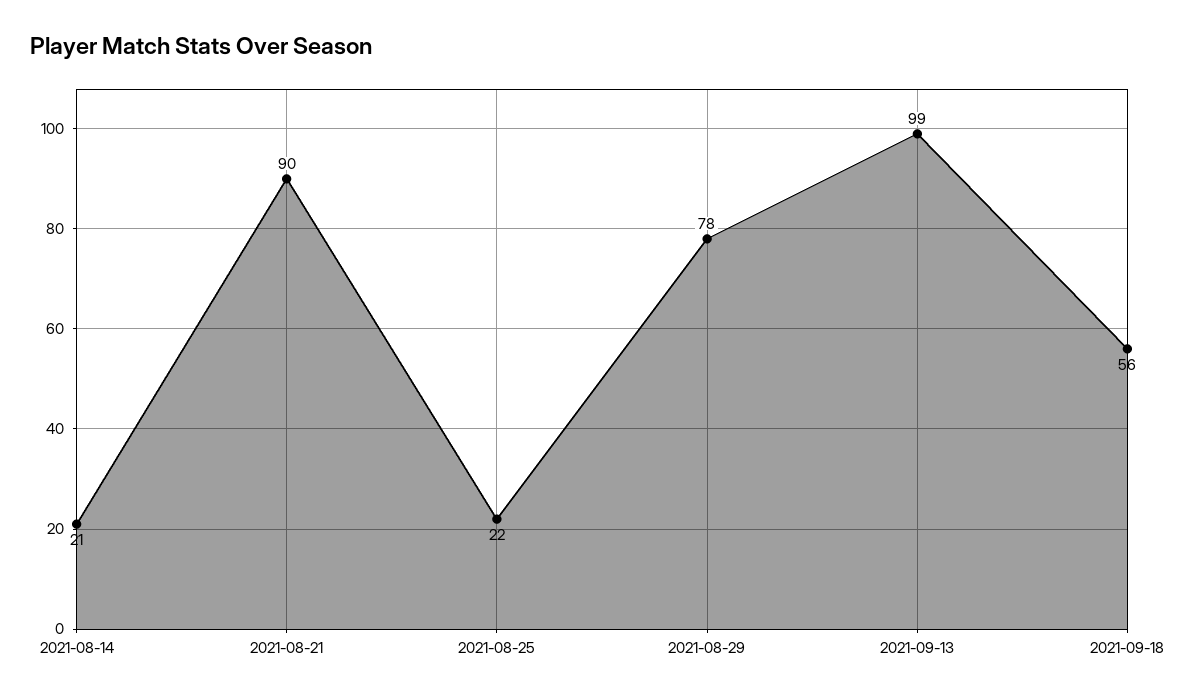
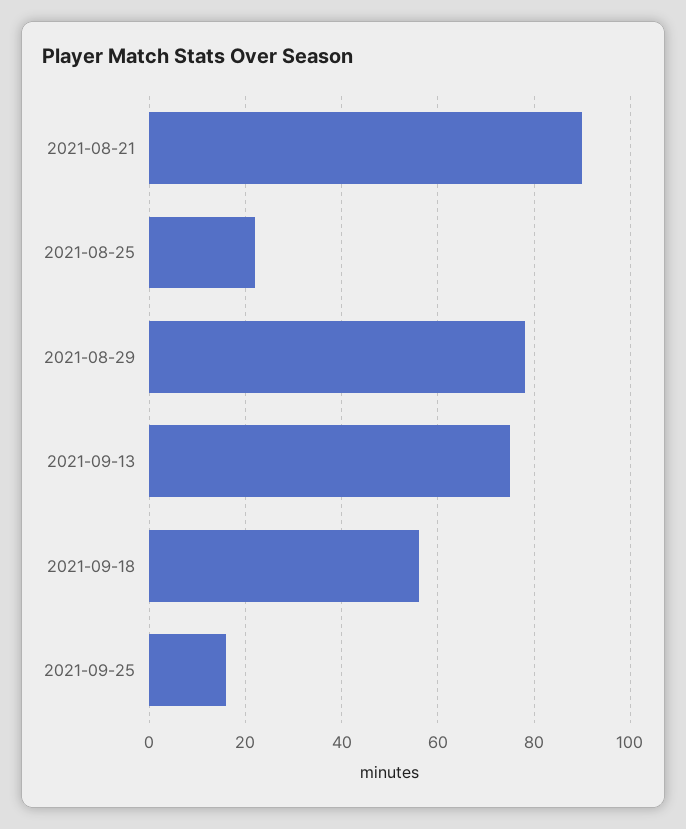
2021-08-14: 21 -> none
2021-09-13: 99 -> 75
2021-09-25: none -> 15

